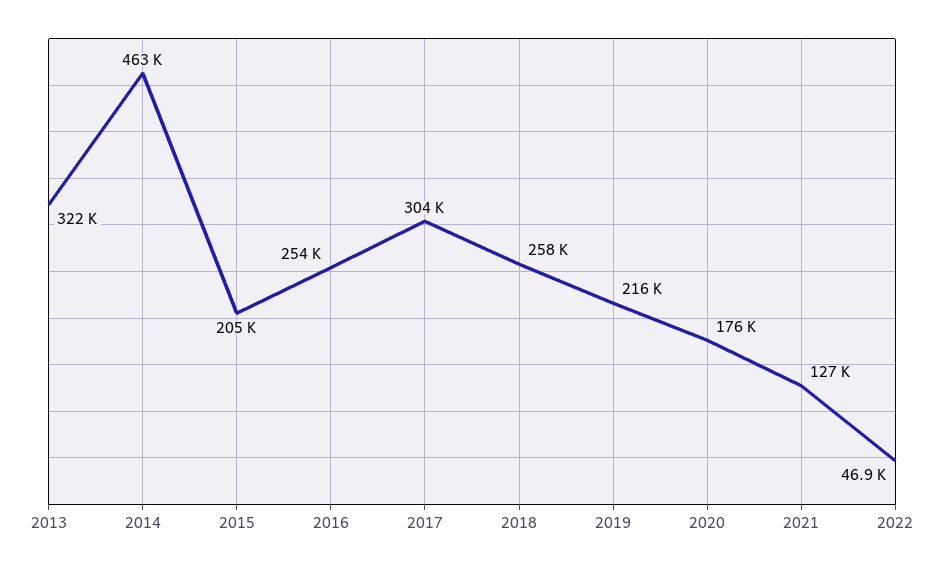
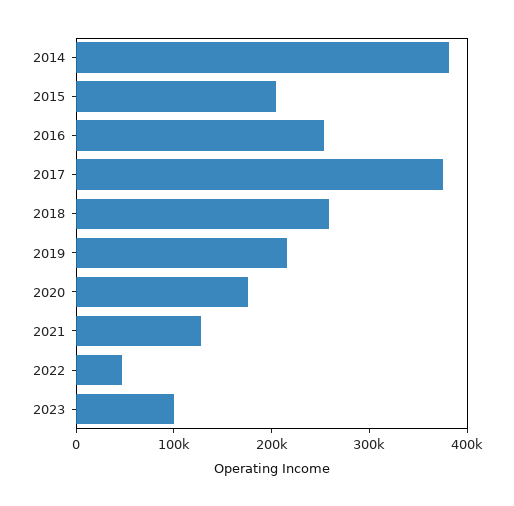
2013: 322000 -> none
2014: 463000 -> 380000
2017: 304000 -> 380000
2023: none -> 100000

